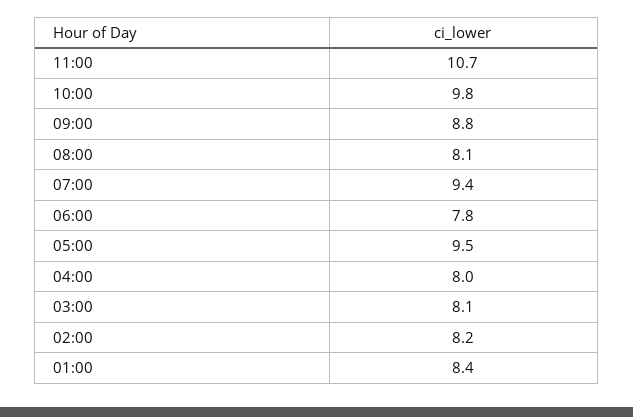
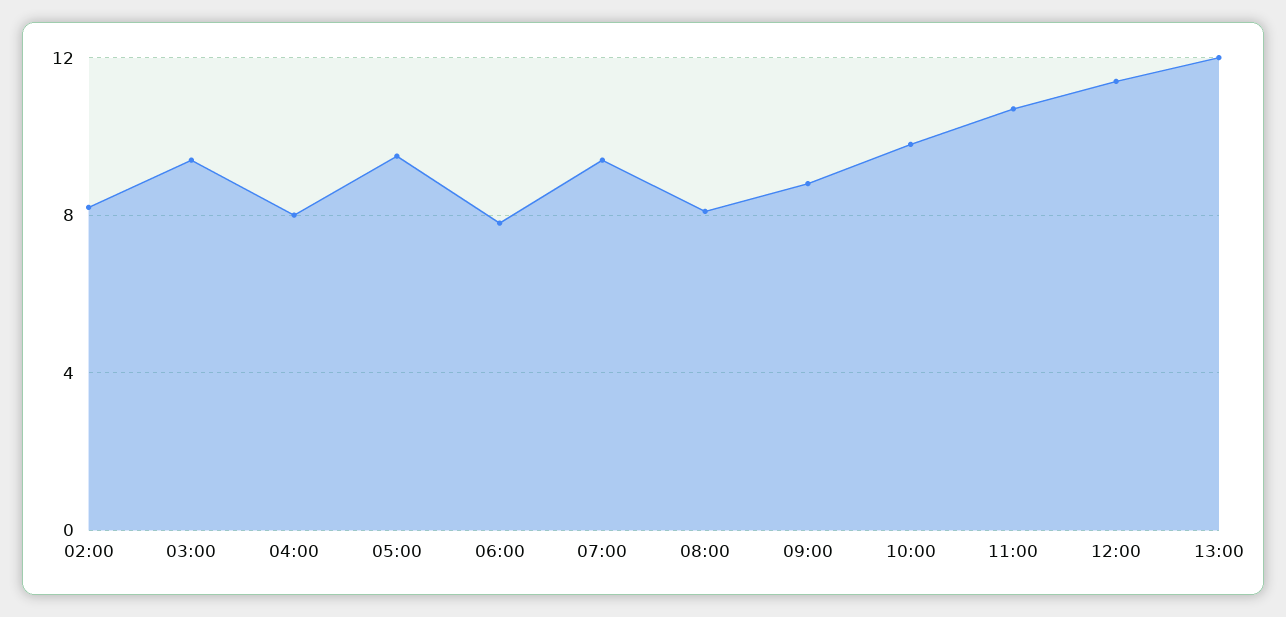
03:00: 8.1 -> 9.5
01:00: 8.4 -> none
12:00: none -> 11.5
13:00: none -> 12

